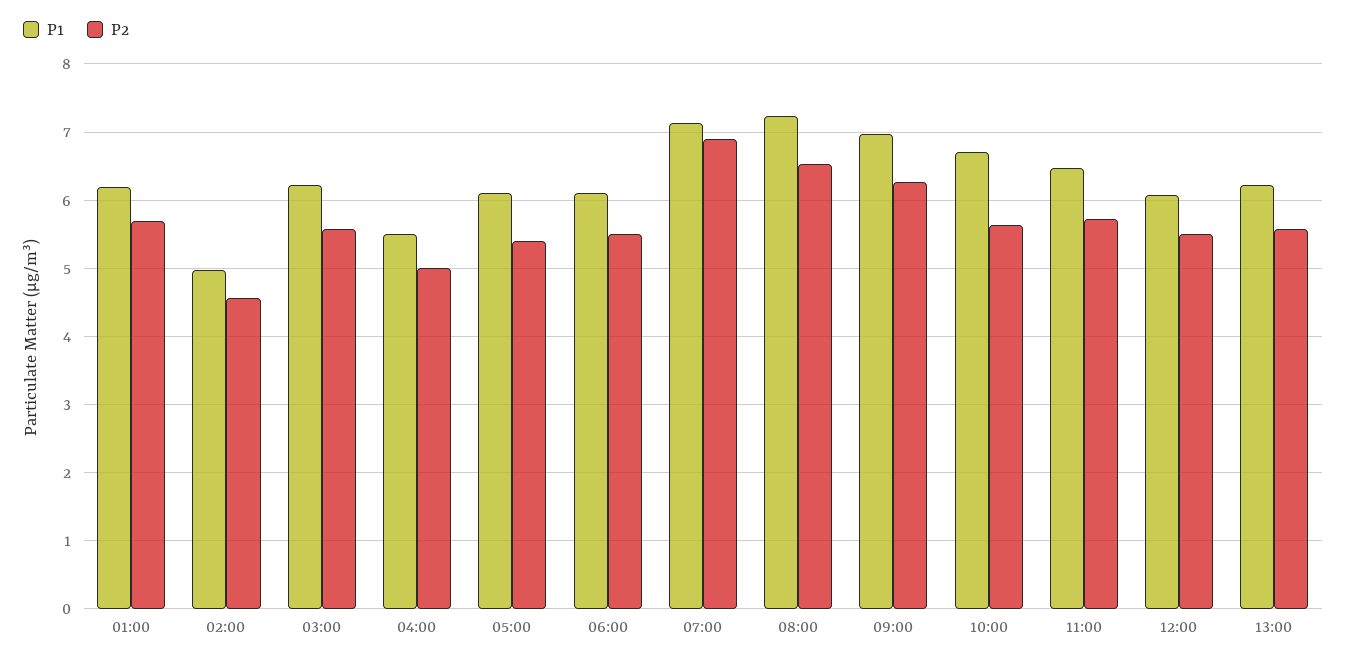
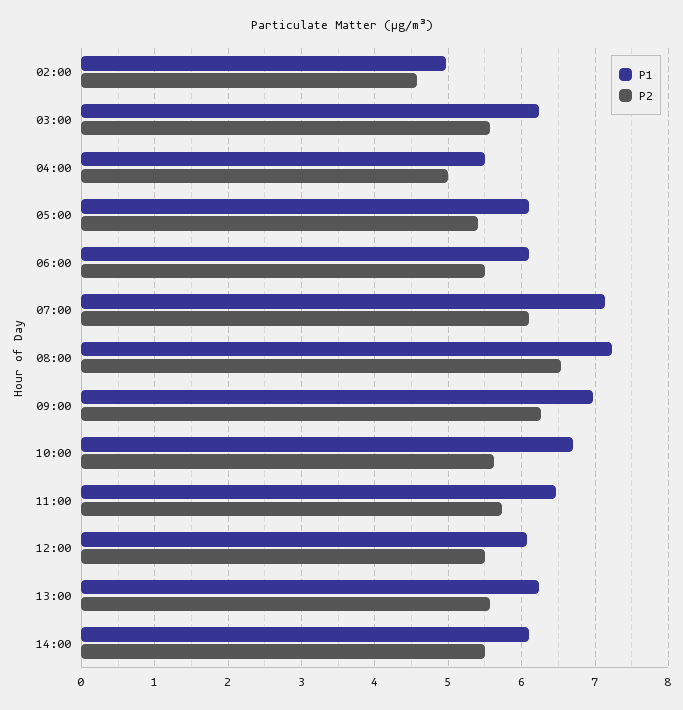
P1, 01:00: 6.2 -> none
P2, 01:00: 5.7 -> none
P2, 07:00: 6.9 -> 6.1
P1, 14:00: none -> 6.1
P2, 14:00: none -> 5.5

